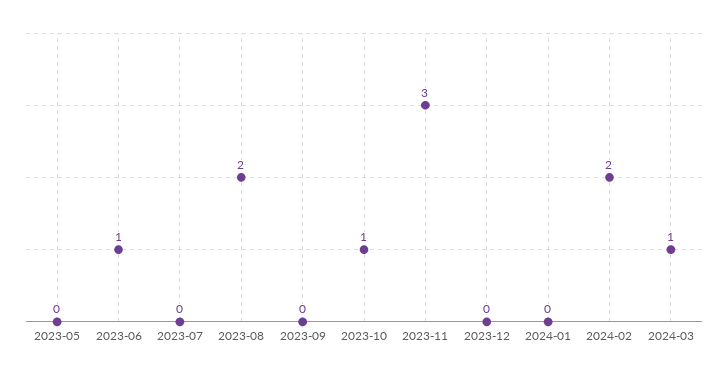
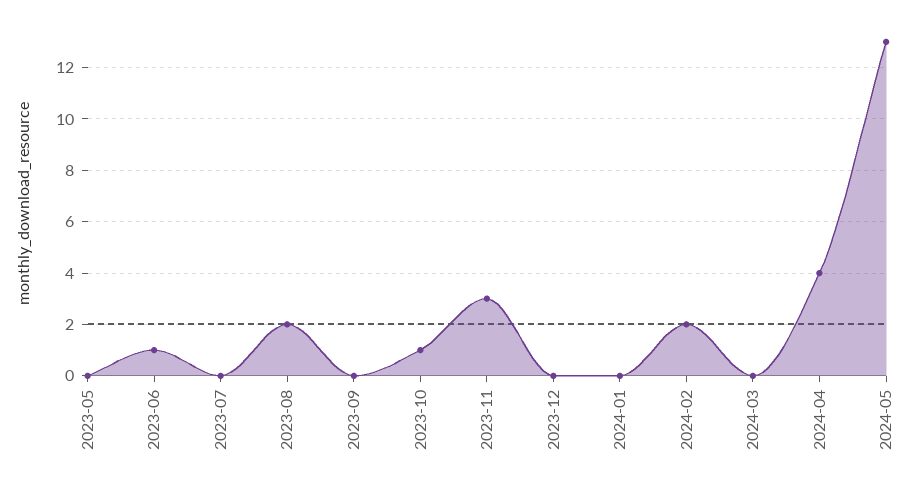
2024-03: 1 -> 0
2024-04: none -> 4
2024-05: none -> 13

